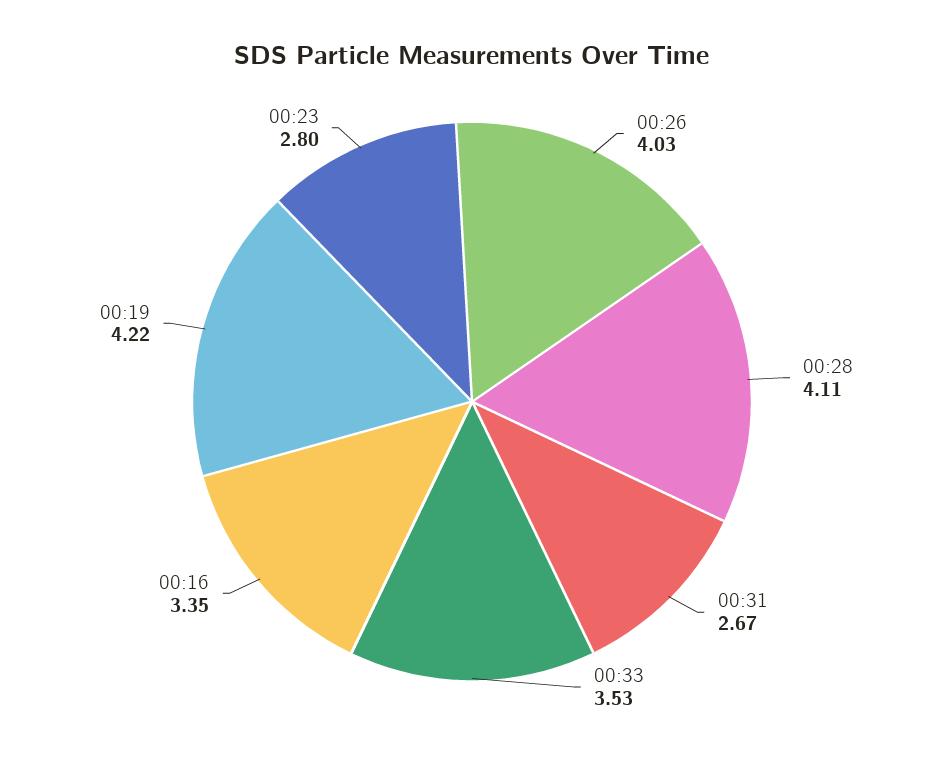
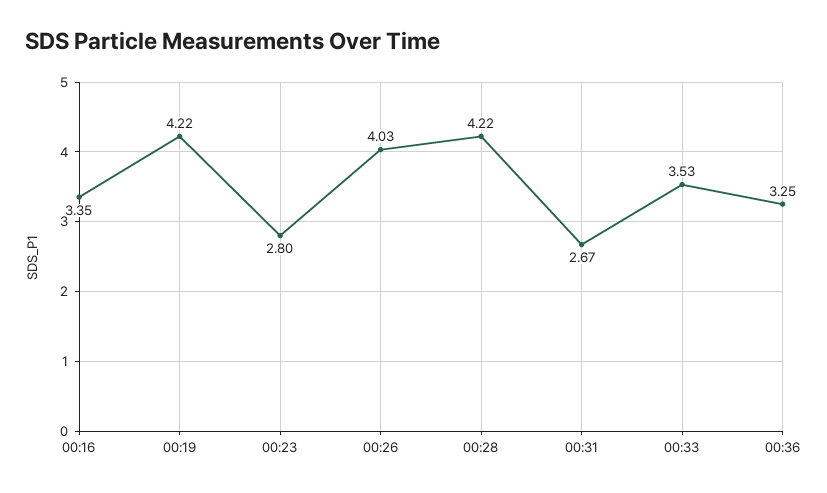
00:28: 4.11 -> 4.22
00:36: none -> 3.25

